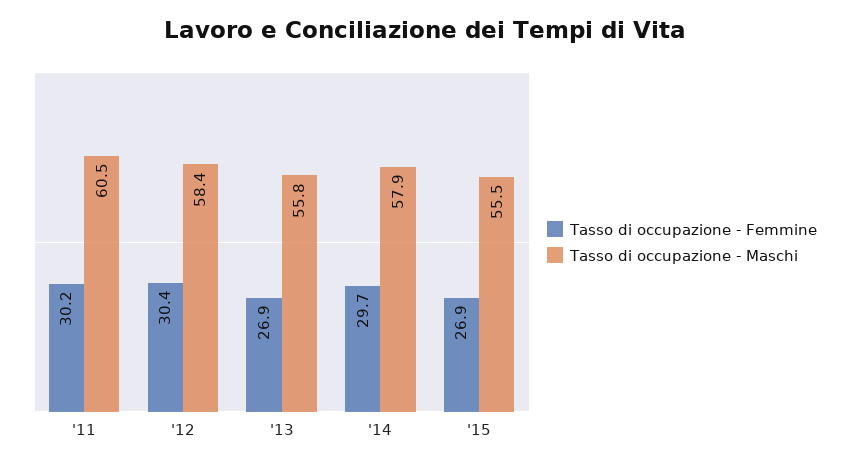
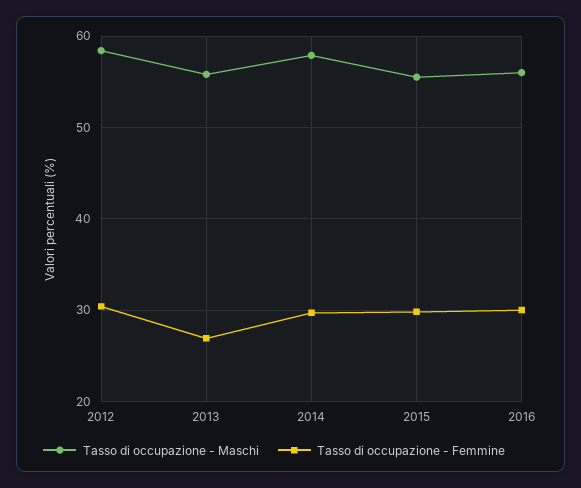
Tasso di occupazione - Femmine, '11: 30.2 -> none
Tasso di occupazione - Maschi, '11: 60.5 -> none
Tasso di occupazione - Femmine, '15: 26.9 -> 30
Tasso di occupazione - Maschi, 2016: none -> 56
Tasso di occupazione - Femmine, 2016: none -> 30

